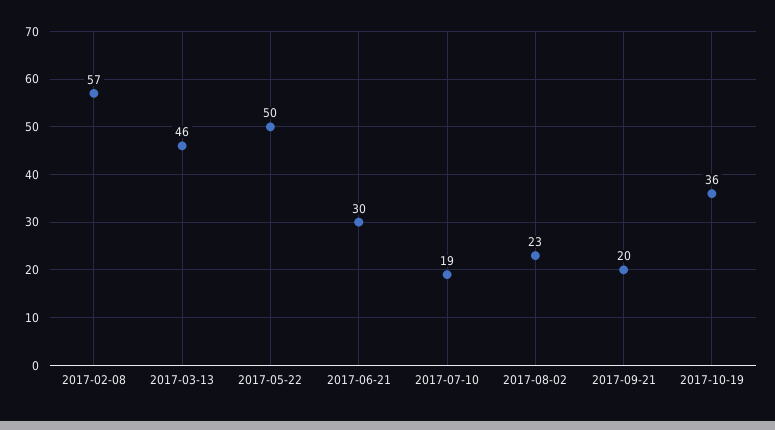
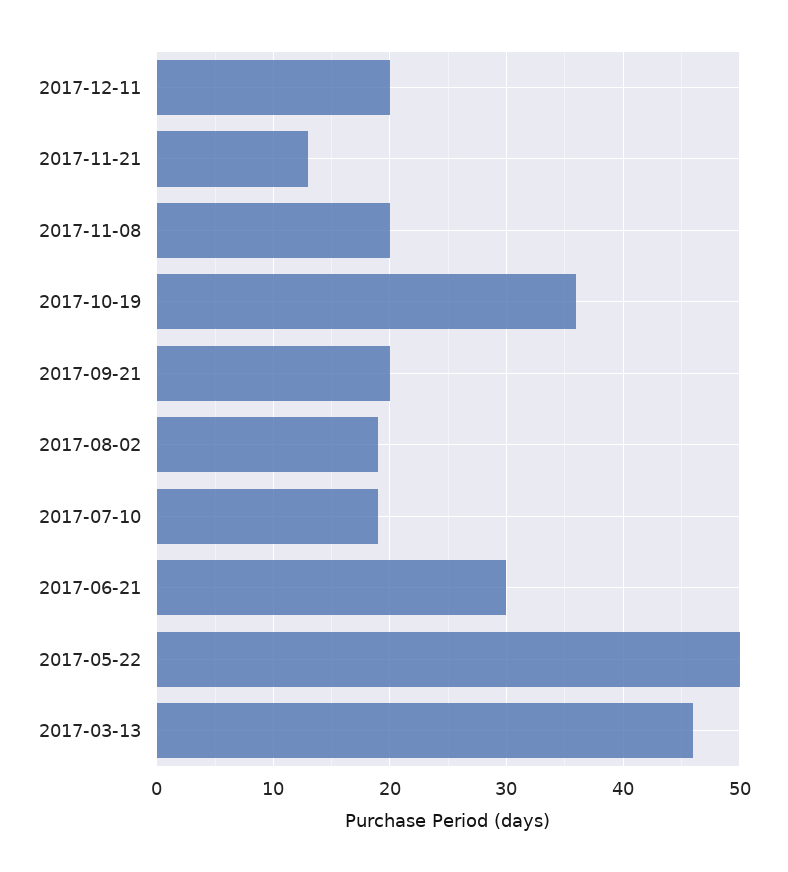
2017-02-08: 57 -> none
2017-08-02: 23 -> 19
2017-12-11: none -> 20
2017-11-21: none -> 13
2017-11-08: none -> 20

